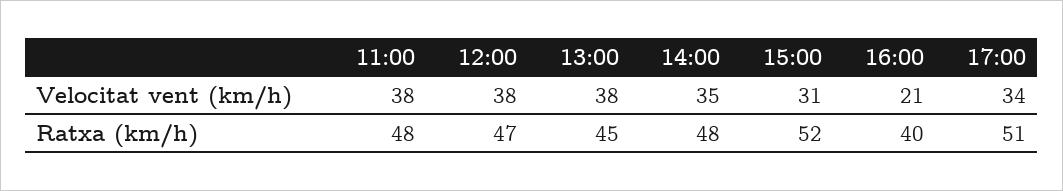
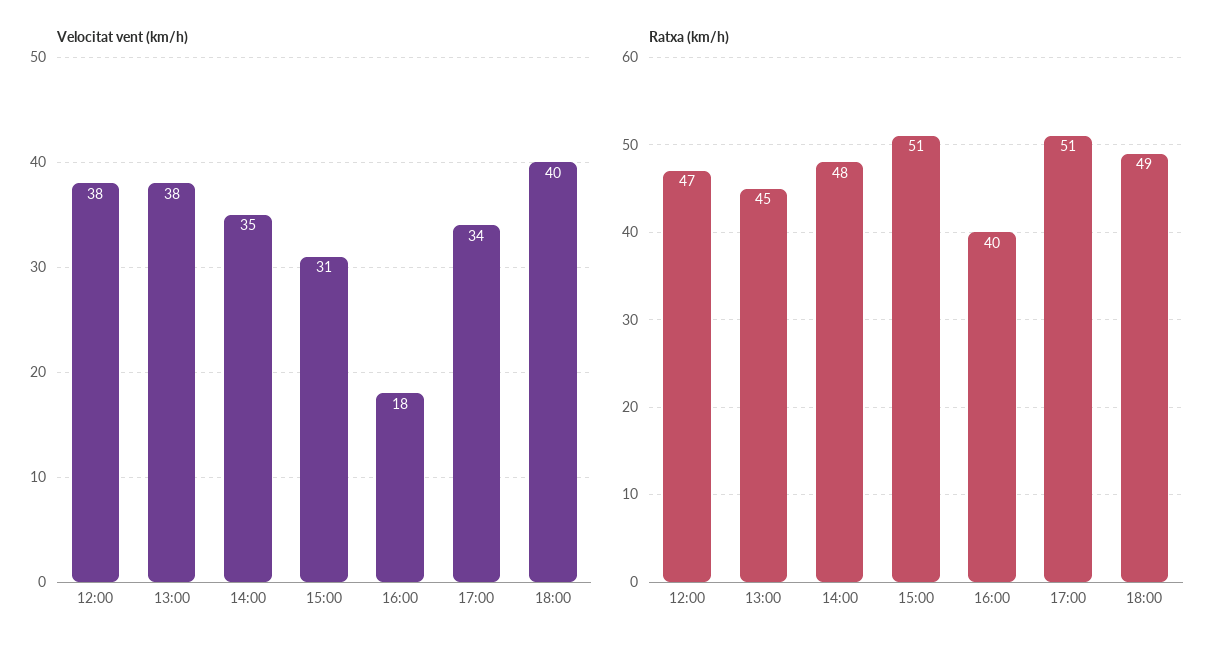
Velocitat vent (km/h), 11:00: 38 -> none
Velocitat vent (km/h), 16:00: 21 -> 18
Ratxa (km/h), 11:00: 48 -> none
Ratxa (km/h), 15:00: 52 -> 51
Velocitat vent (km/h), 18:00: none -> 40
Ratxa (km/h), 18:00: none -> 49

